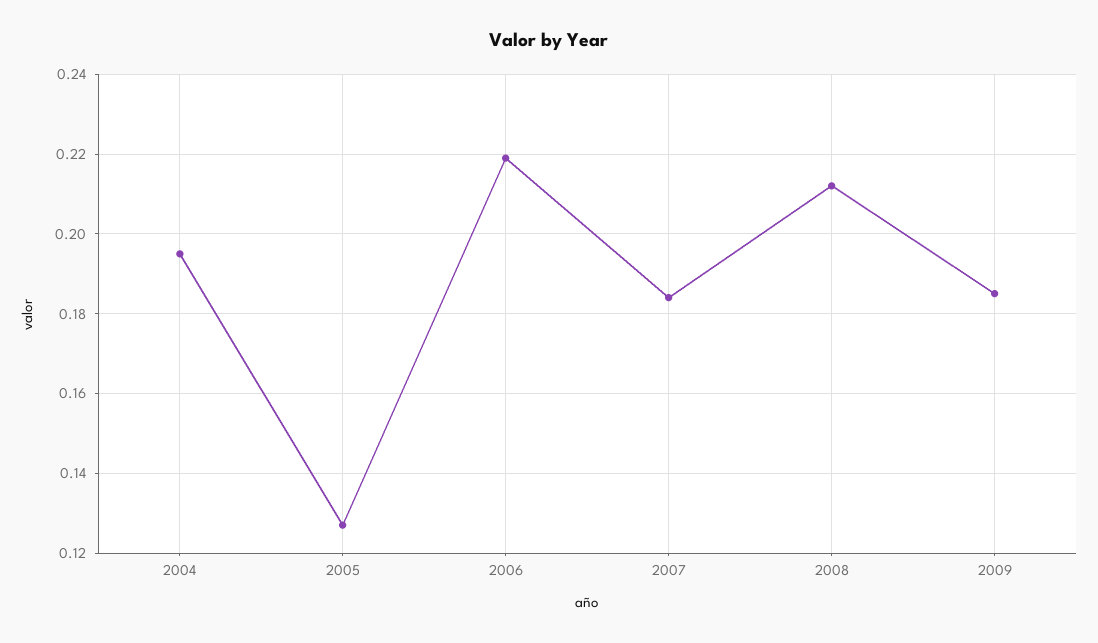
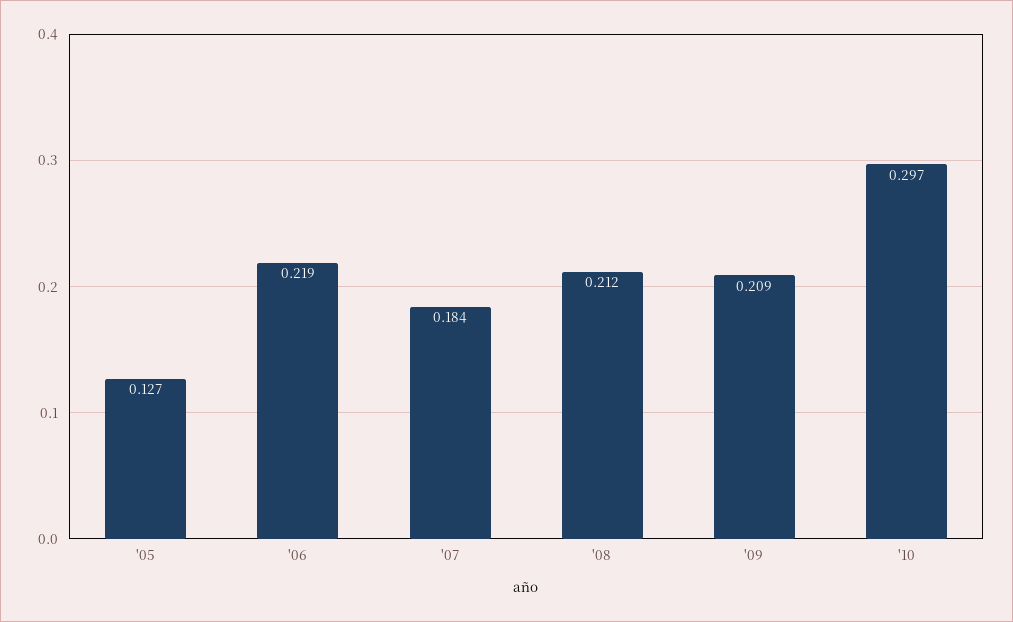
2004: 0.195 -> none
2009: 0.185 -> 0.209
'10: none -> 0.297

